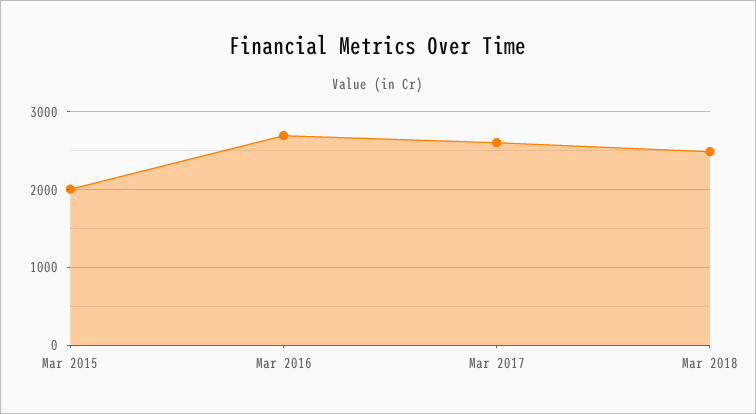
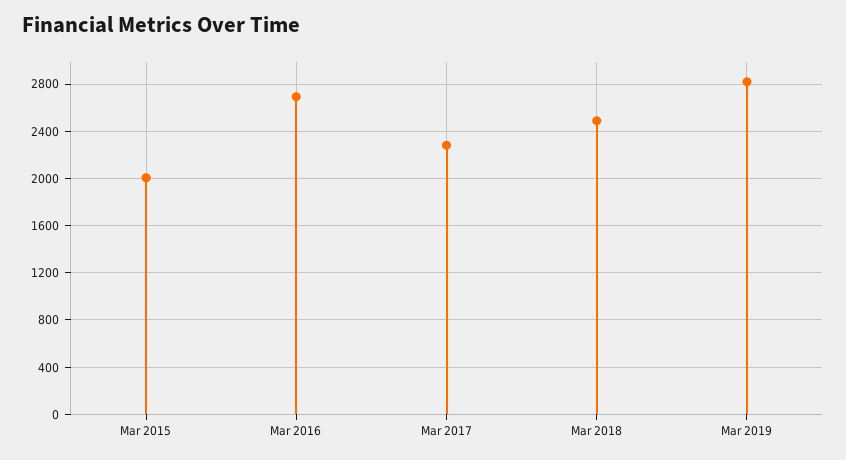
Mar 2017: 2600 -> 2300
Mar 2019: none -> 2800

